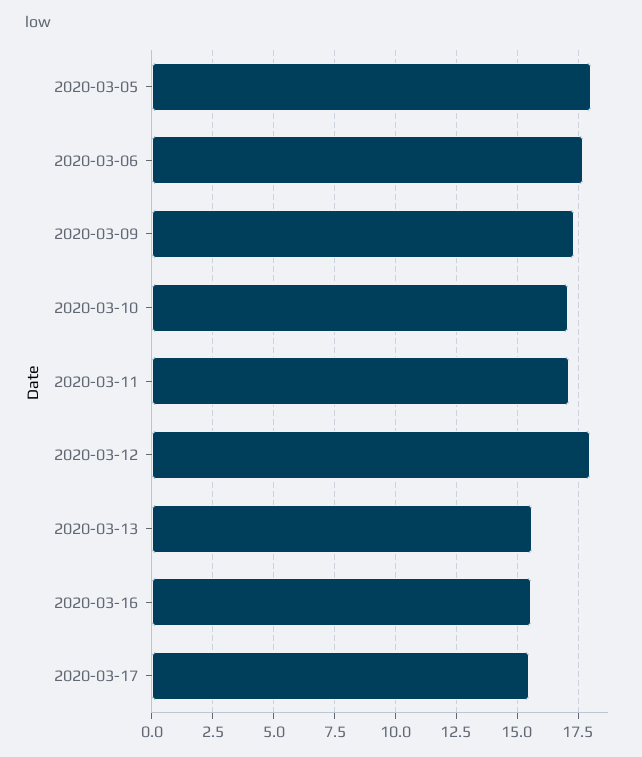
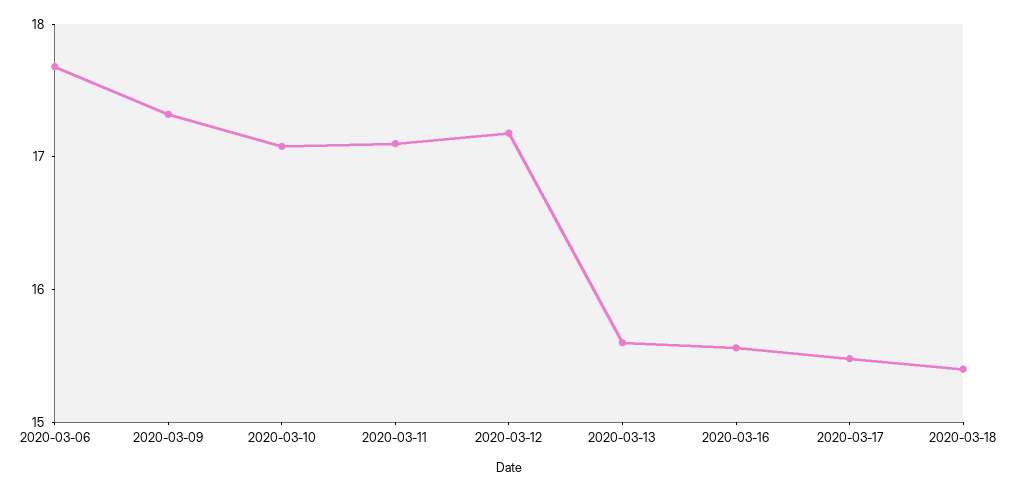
2020-03-05: 18 -> none
2020-03-12: 18 -> 17.2
2020-03-18: none -> 15.4

